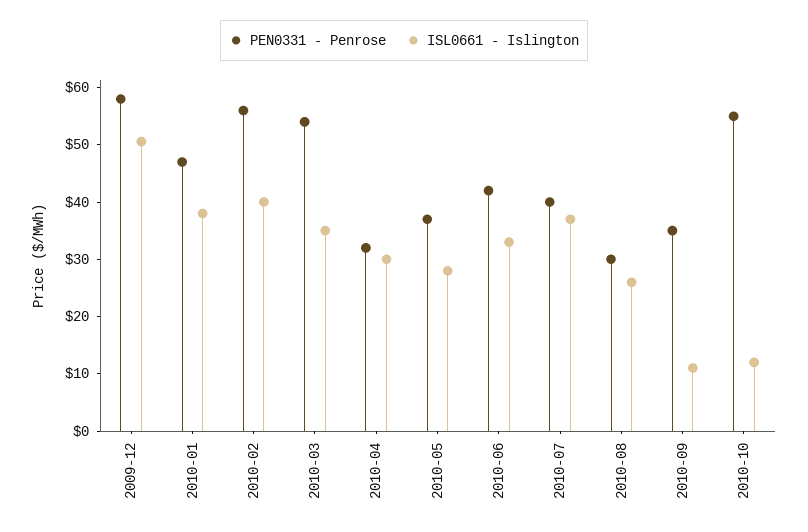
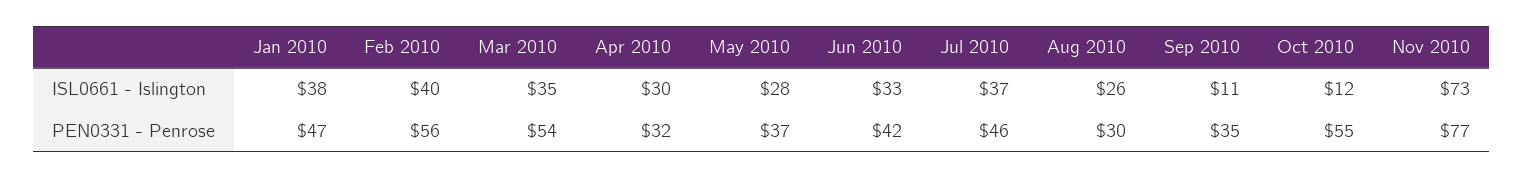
PEN0331 - Penrose, 2009-12: 58 -> none
ISL0661 - Islington, 2009-12: 50 -> none
PEN0331 - Penrose, 2010-07: 40 -> 46
ISL0661 - Islington, Nov 2010: none -> 73
PEN0331 - Penrose, Nov 2010: none -> 77

